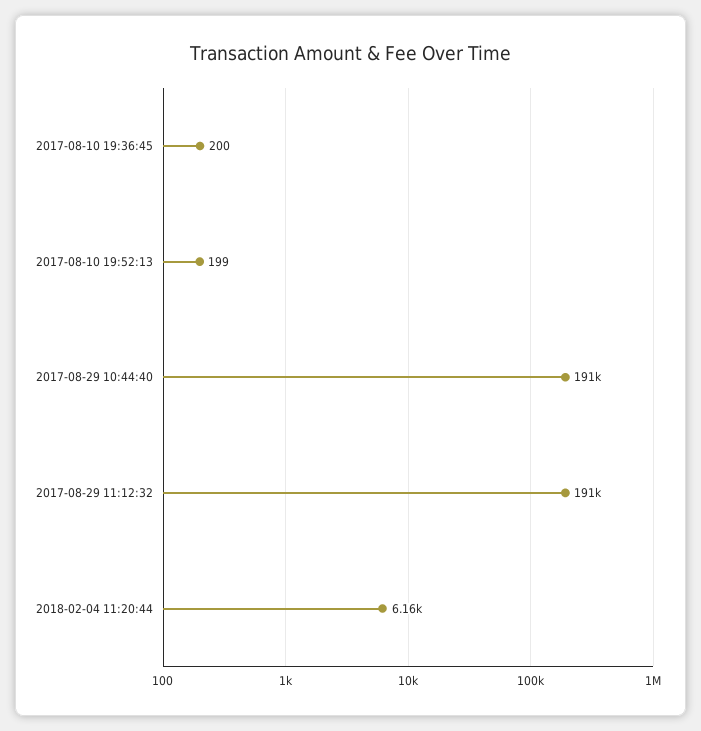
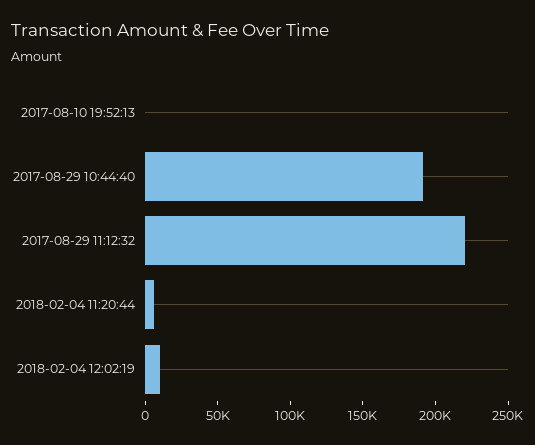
2017-08-10 19:36:45: 200 -> none
2017-08-29 11:12:32: 191000 -> 220000
2018-02-04 12:02:19: none -> 10000

